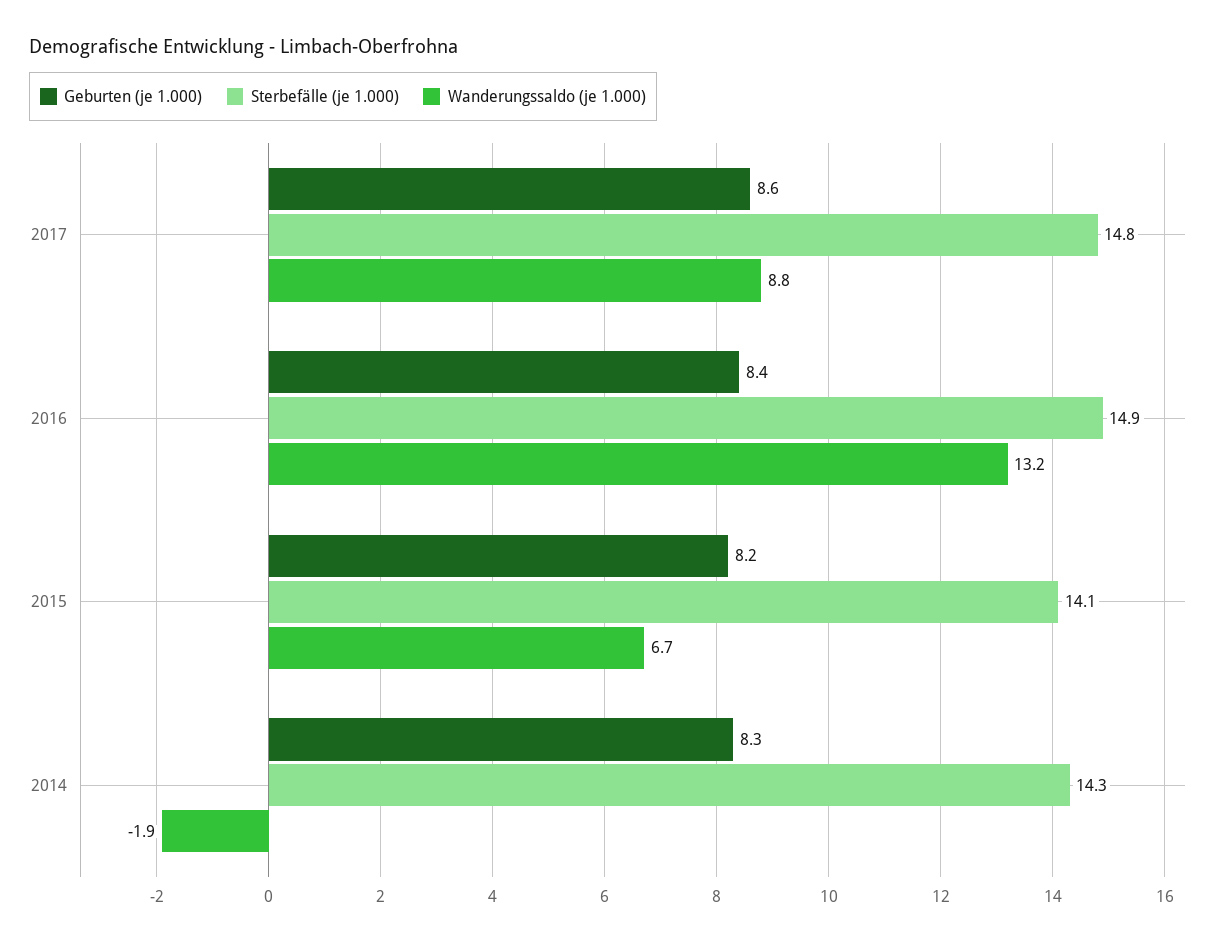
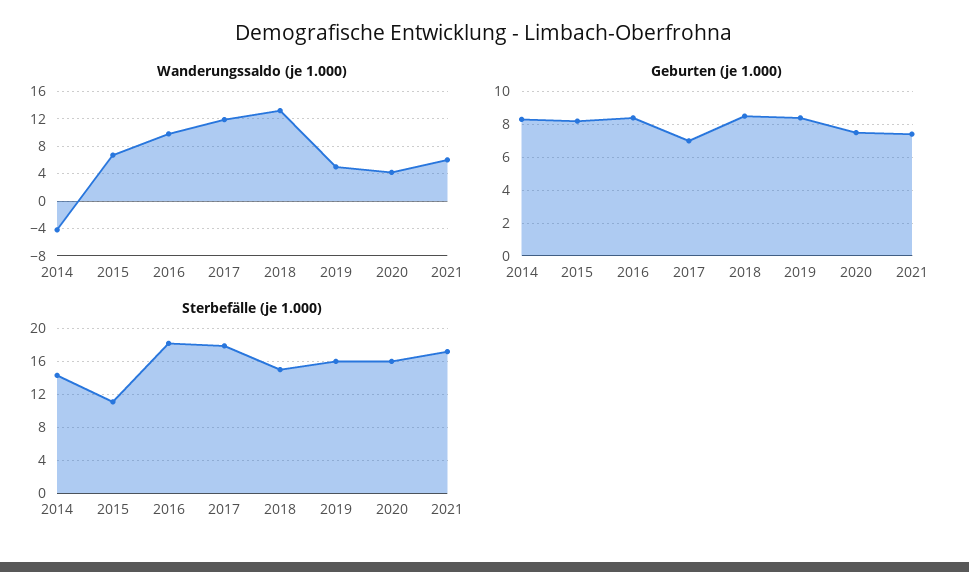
Geburten (je 1.000), 2017: 8.6 -> 7
Sterbefälle (je 1.000), 2017: 14.8 -> 18
Wanderungssaldo (je 1.000), 2017: 8.8 -> 12
Sterbefälle (je 1.000), 2016: 14.9 -> 18
Wanderungssaldo (je 1.000), 2016: 13.2 -> 10
Sterbefälle (je 1.000), 2015: 14.1 -> 11
Wanderungssaldo (je 1.000), 2014: -1.9 -> -4
Wanderungssaldo (je 1.000), 2018: none -> 13
Wanderungssaldo (je 1.000), 2019: none -> 5
Wanderungssaldo (je 1.000), 2020: none -> 4
Wanderungssaldo (je 1.000), 2021: none -> 6
Geburten (je 1.000), 2018: none -> 8.5
Geburten (je 1.000), 2019: none -> 8.5
Geburten (je 1.000), 2020: none -> 7.5
Geburten (je 1.000), 2021: none -> 7.5
Sterbefälle (je 1.000), 2018: none -> 15
Sterbefälle (je 1.000), 2019: none -> 16
Sterbefälle (je 1.000), 2020: none -> 16
Sterbefälle (je 1.000), 2021: none -> 17

